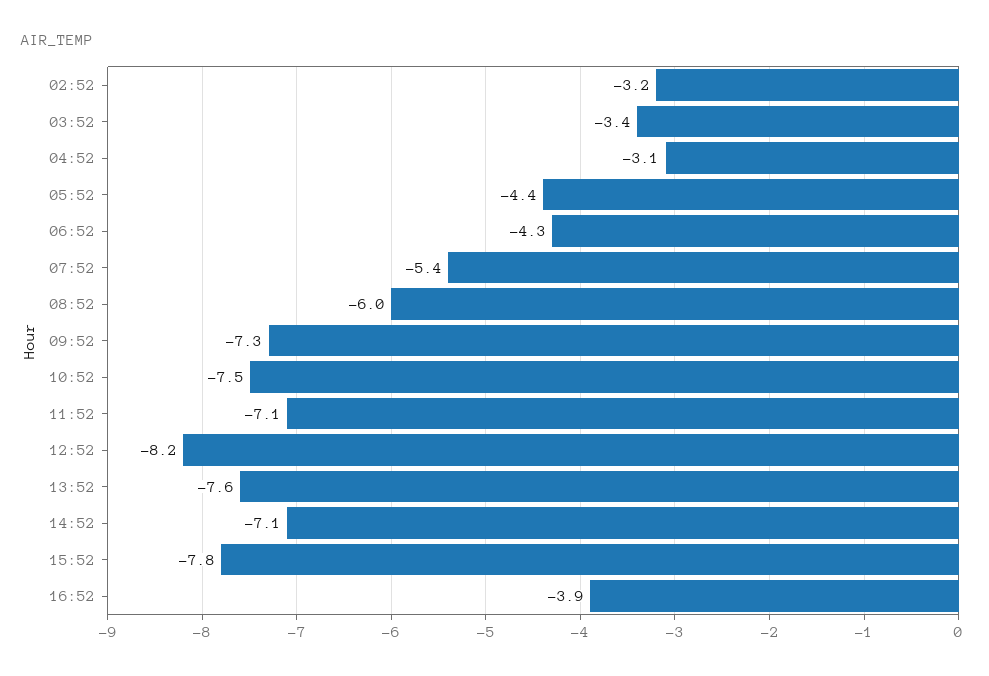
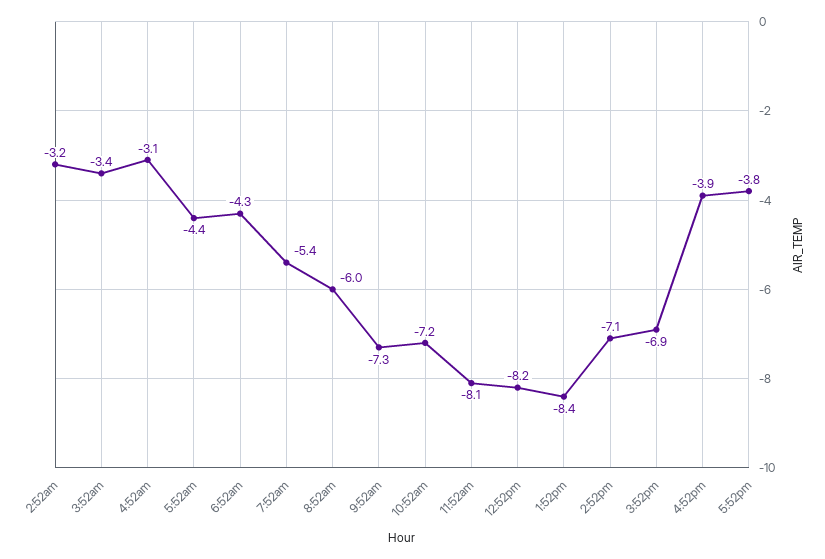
10:52: -7.5 -> -7.2
11:52: -7.1 -> -8.1
13:52: -7.6 -> -8.4
15:52: -7.8 -> -6.9
5:52pm: none -> -3.8

